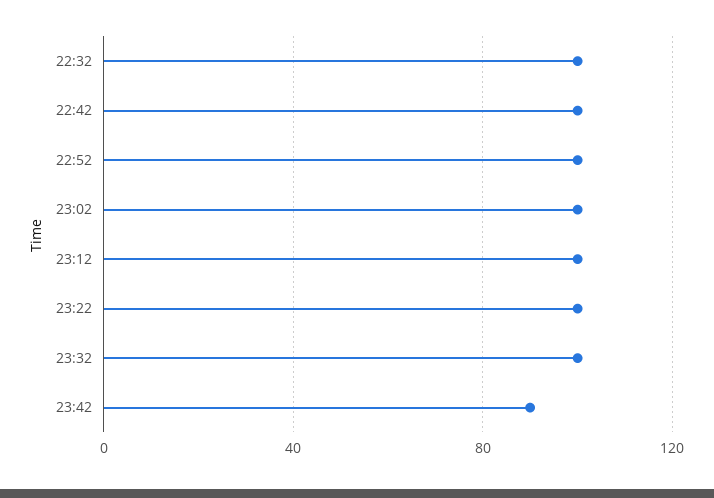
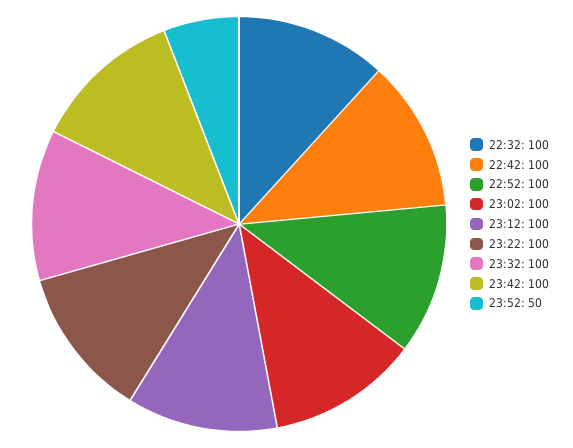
23:42: 90 -> 100
23:52: none -> 50

